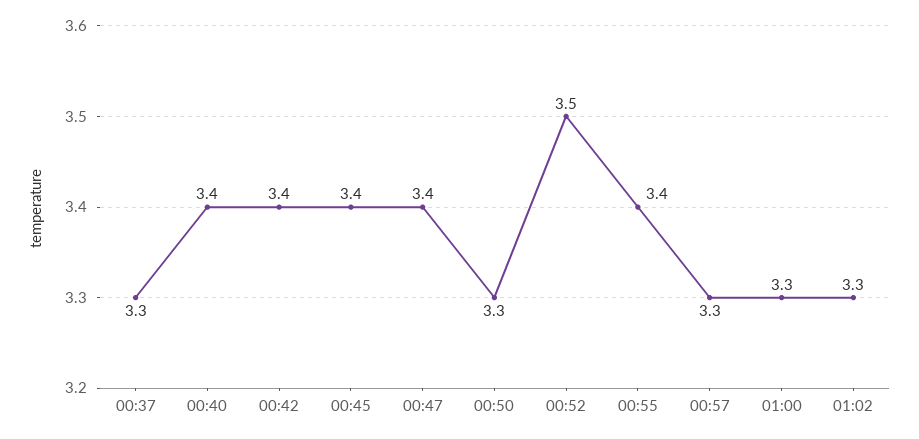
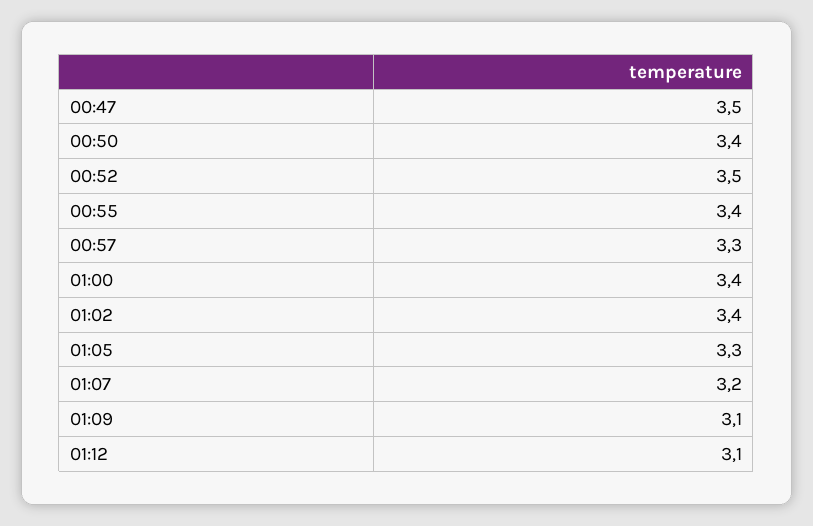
00:37: 3.3 -> none
00:40: 3.4 -> none
00:42: 3.4 -> none
00:45: 3.4 -> none
00:47: 3.4 -> 3.5
00:50: 3.3 -> 3.4
01:00: 3.3 -> 3.4
01:02: 3.3 -> 3.4
01:05: none -> 3.3
01:07: none -> 3.2
01:09: none -> 3.1
01:12: none -> 3.1

